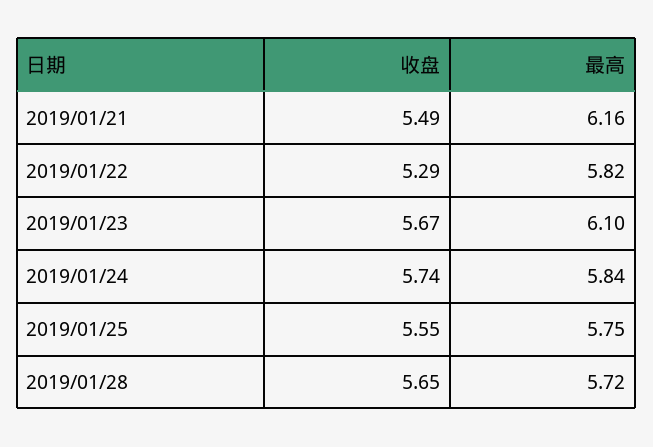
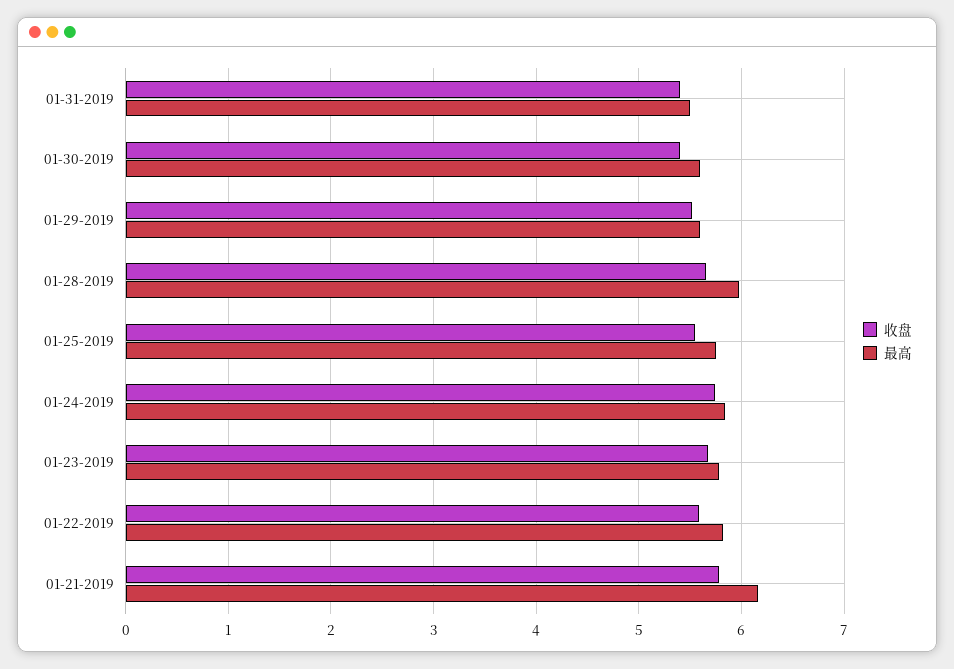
收盘, 2019/01/21: 5.49 -> 5.8
收盘, 2019/01/22: 5.29 -> 5.6
最高, 2019/01/23: 6.1 -> 5.8
最高, 2019/01/28: 5.72 -> 6
收盘, 01-31-2019: none -> 5.4
最高, 01-31-2019: none -> 5.5
收盘, 01-30-2019: none -> 5.4
最高, 01-30-2019: none -> 5.6
收盘, 01-29-2019: none -> 5.5
最高, 01-29-2019: none -> 5.6

